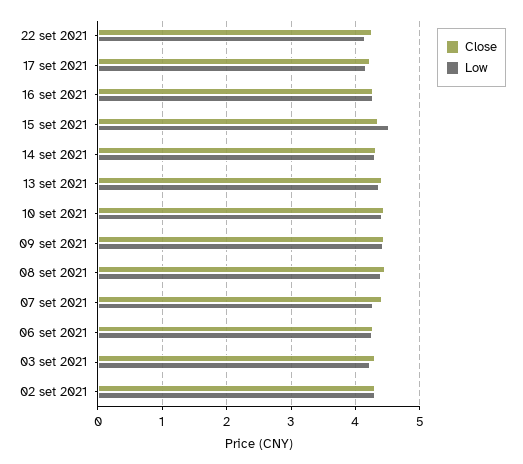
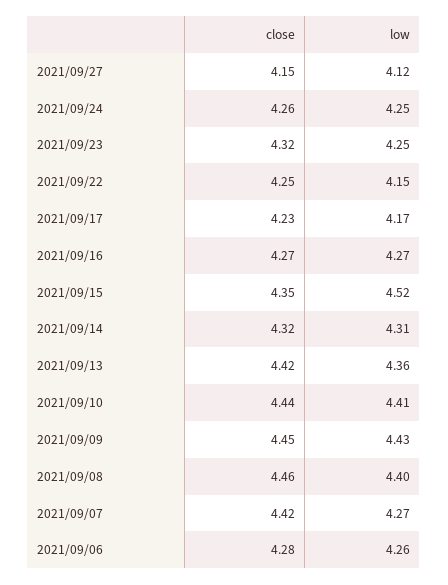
Close, 03 set 2021: 4.3 -> none
Low, 03 set 2021: 4.2 -> none
Close, 02 set 2021: 4.3 -> none
Low, 02 set 2021: 4.3 -> none
Close, 2021/09/27: none -> 4.15
Low, 2021/09/27: none -> 4.12
Close, 2021/09/24: none -> 4.26
Low, 2021/09/24: none -> 4.25
Close, 2021/09/23: none -> 4.32
Low, 2021/09/23: none -> 4.25

